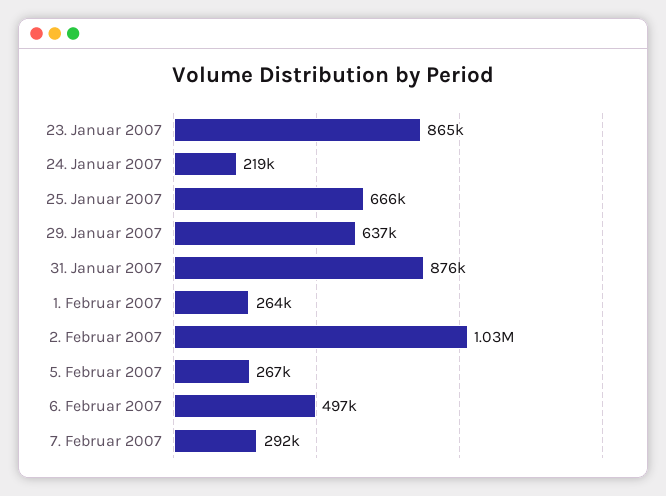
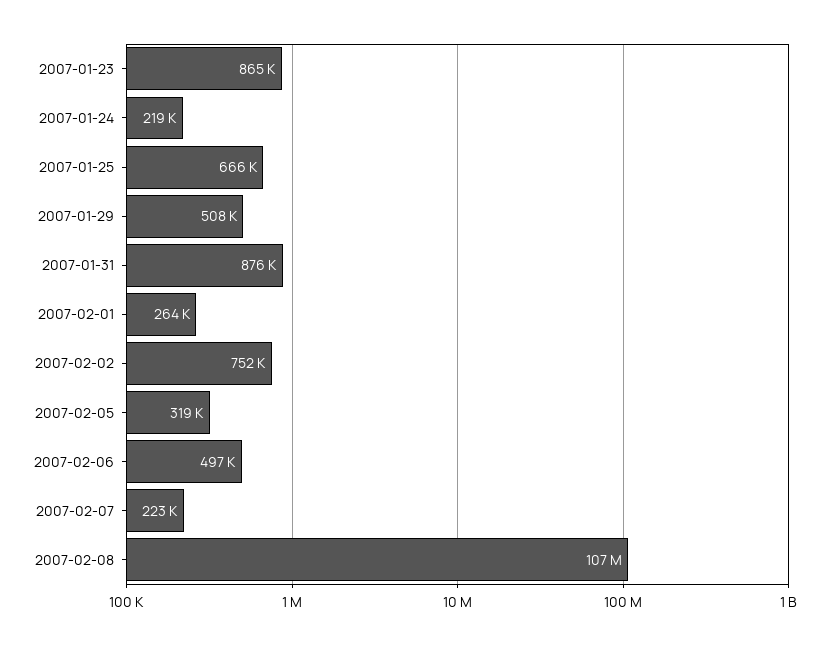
29. Januar 2007: 637000 -> 508000
2. Februar 2007: 1030000 -> 752000
5. Februar 2007: 267000 -> 319000
7. Februar 2007: 292000 -> 223000
2007-02-08: none -> 107000000

